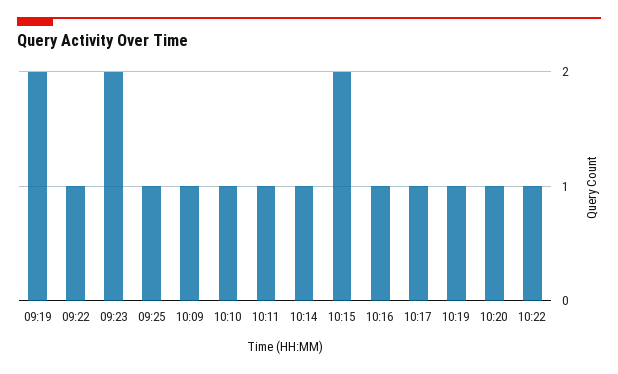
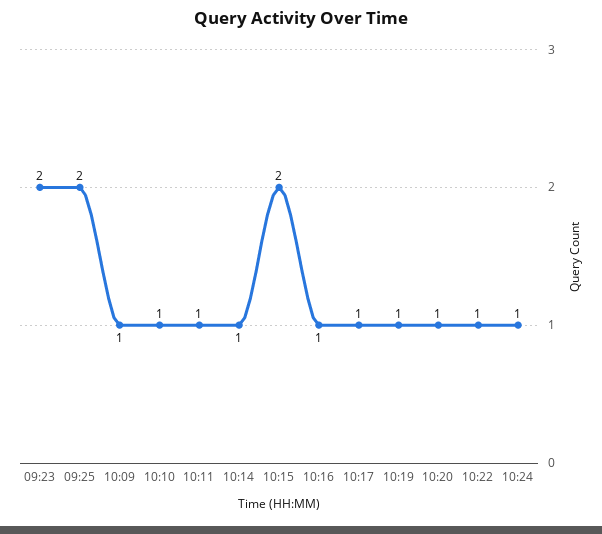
09:19: 2 -> none
09:22: 1 -> none
09:25: 1 -> 2
10:24: none -> 1

